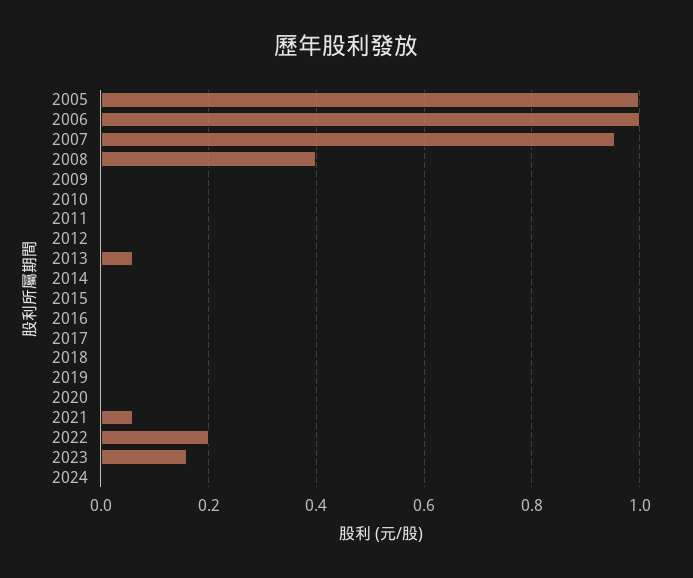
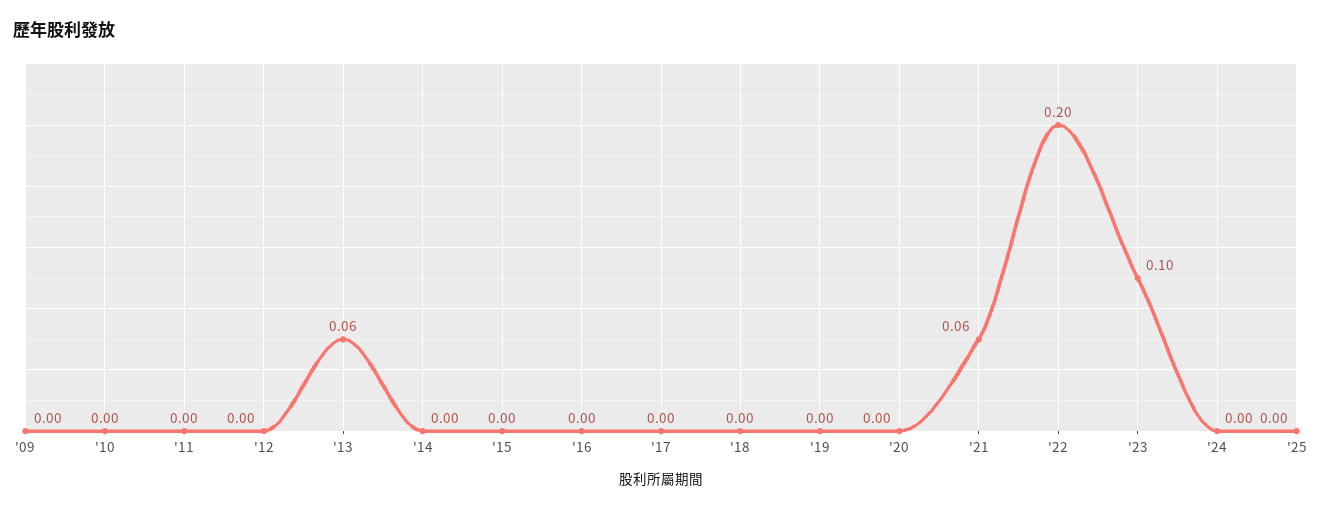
2005: 1 -> none
2006: 1 -> none
2007: 0.96 -> none
2008: 0.4 -> none
2023: 0.16 -> 0.1
'25: none -> 0

